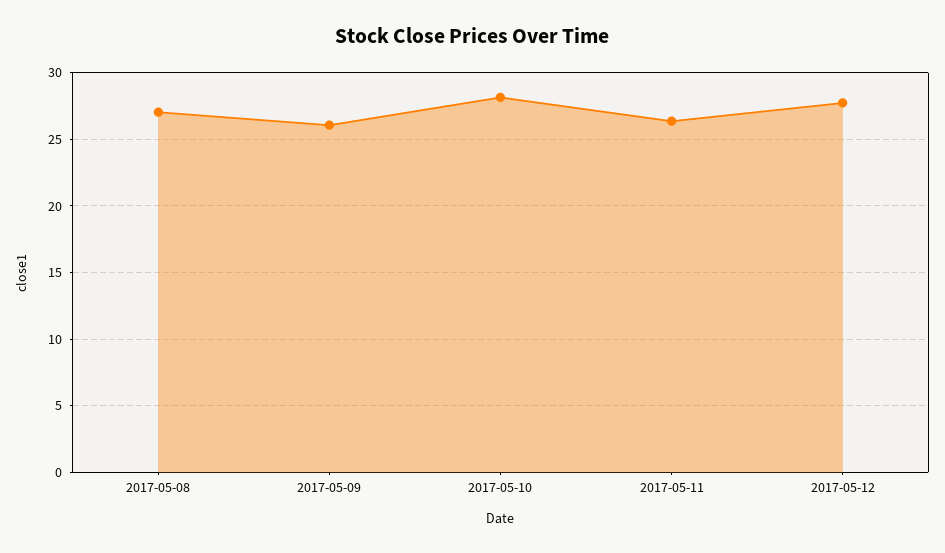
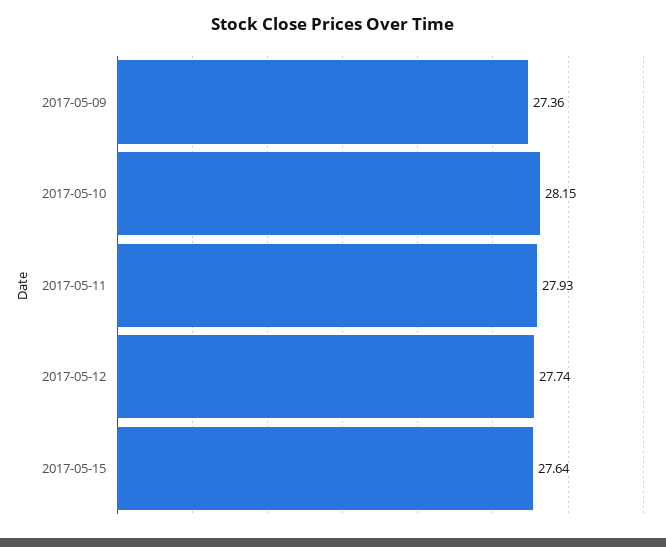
2017-05-08: 27 -> none
2017-05-09: 26 -> 27.36
2017-05-11: 26.5 -> 27.93
2017-05-15: none -> 27.64

